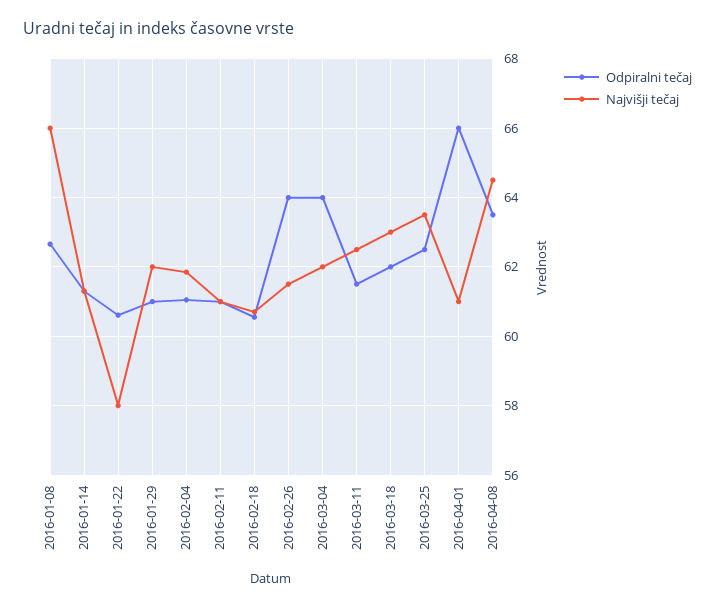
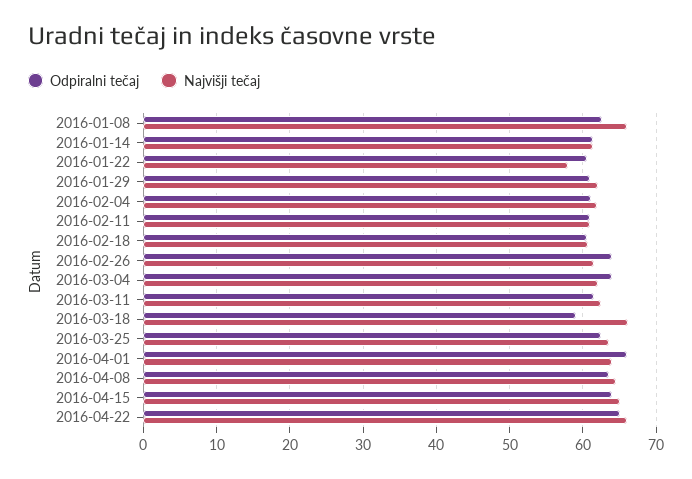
Odpiralni tečaj, 2016-03-18: 62 -> 59
Najvišji tečaj, 2016-03-18: 63 -> 66
Najvišji tečaj, 2016-04-01: 61 -> 64
Odpiralni tečaj, 2016-04-15: none -> 64
Najvišji tečaj, 2016-04-15: none -> 65
Odpiralni tečaj, 2016-04-22: none -> 65
Najvišji tečaj, 2016-04-22: none -> 66

